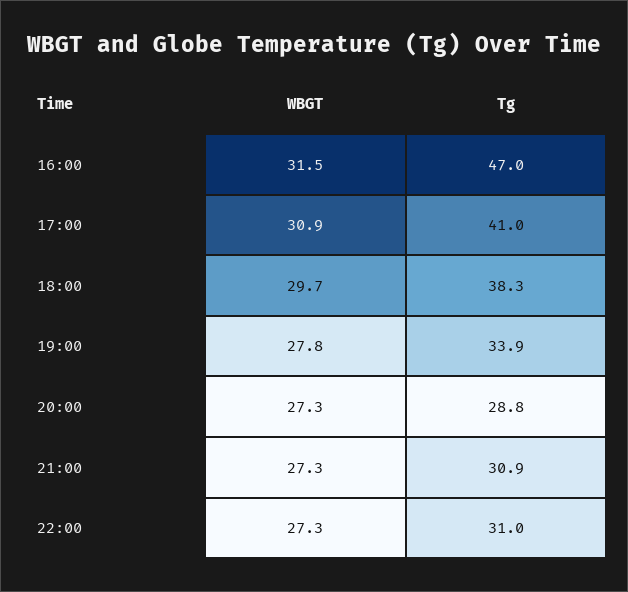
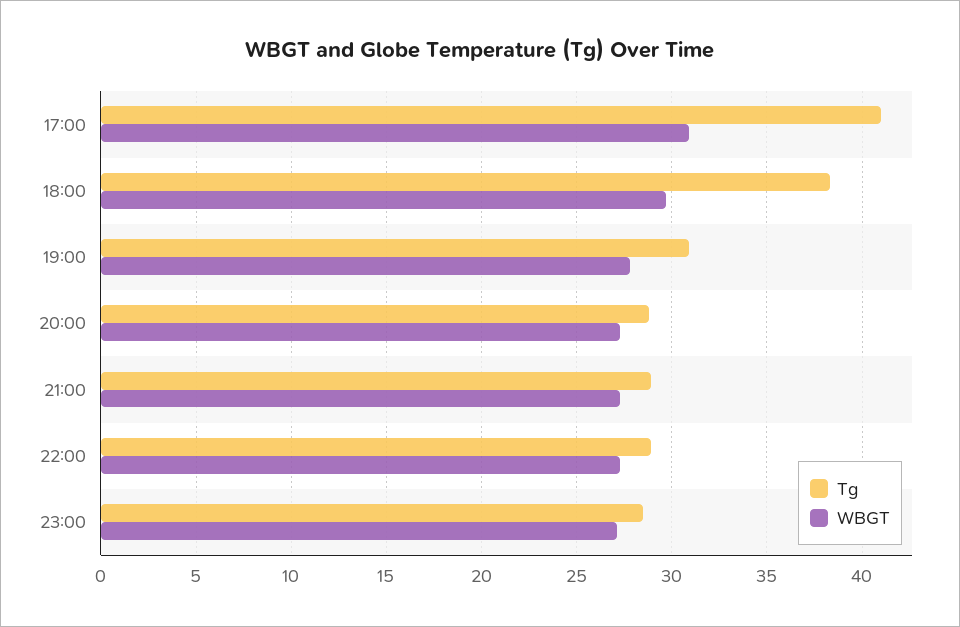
WBGT, 16:00: 31.5 -> none
Tg, 16:00: 47 -> none
Tg, 19:00: 33.9 -> 31
Tg, 21:00: 30.9 -> 29
Tg, 22:00: 31 -> 29
Tg, 23:00: none -> 28.5
WBGT, 23:00: none -> 27

